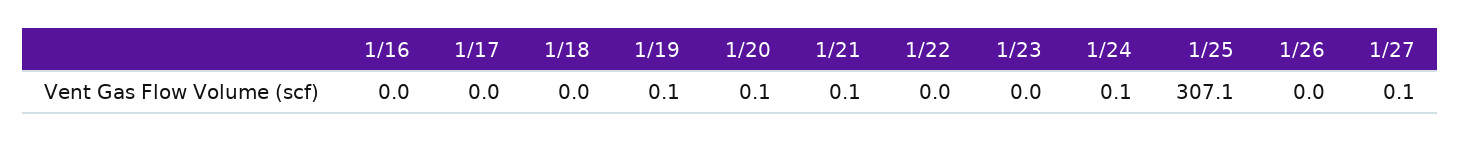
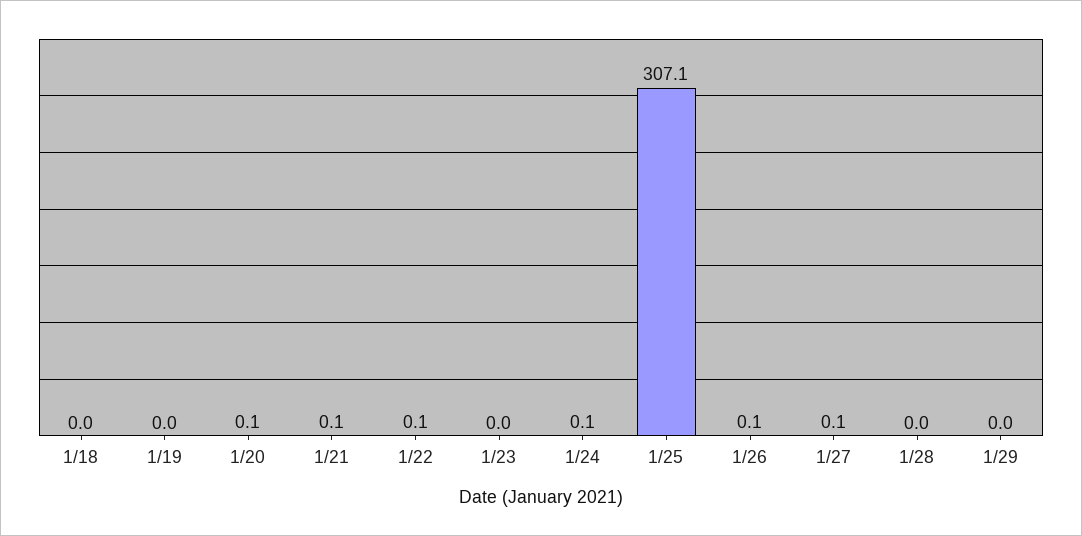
1/16: 0 -> none
1/17: 0 -> none
1/19: 0.1 -> 0
1/22: 0 -> 0.1
1/26: 0 -> 0.1
1/28: none -> 0
1/29: none -> 0

